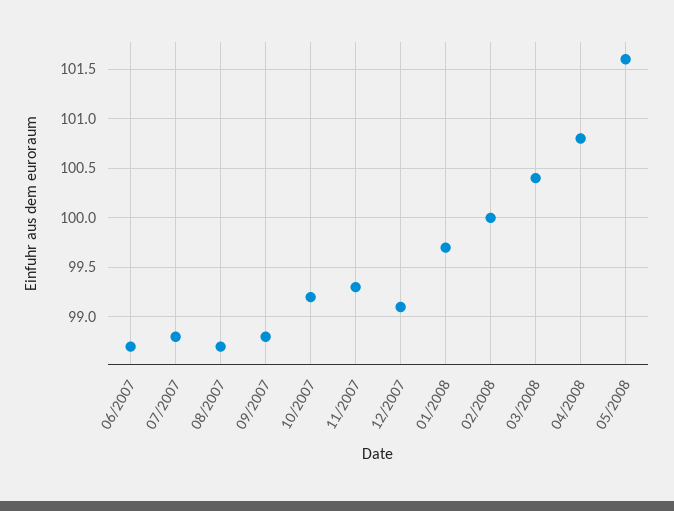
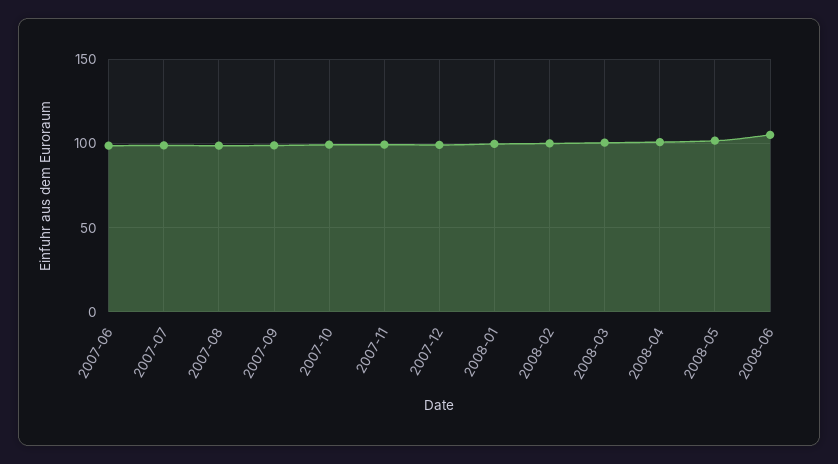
2008-06: none -> 105

